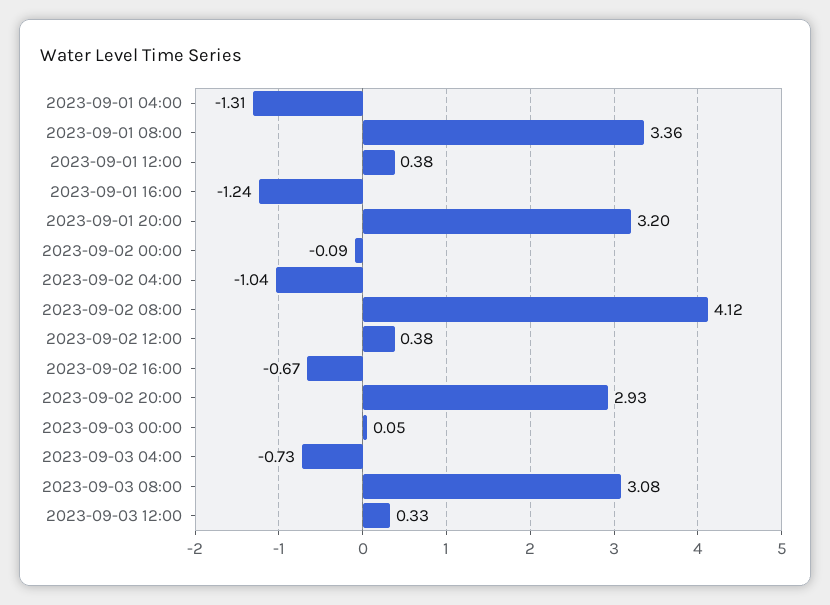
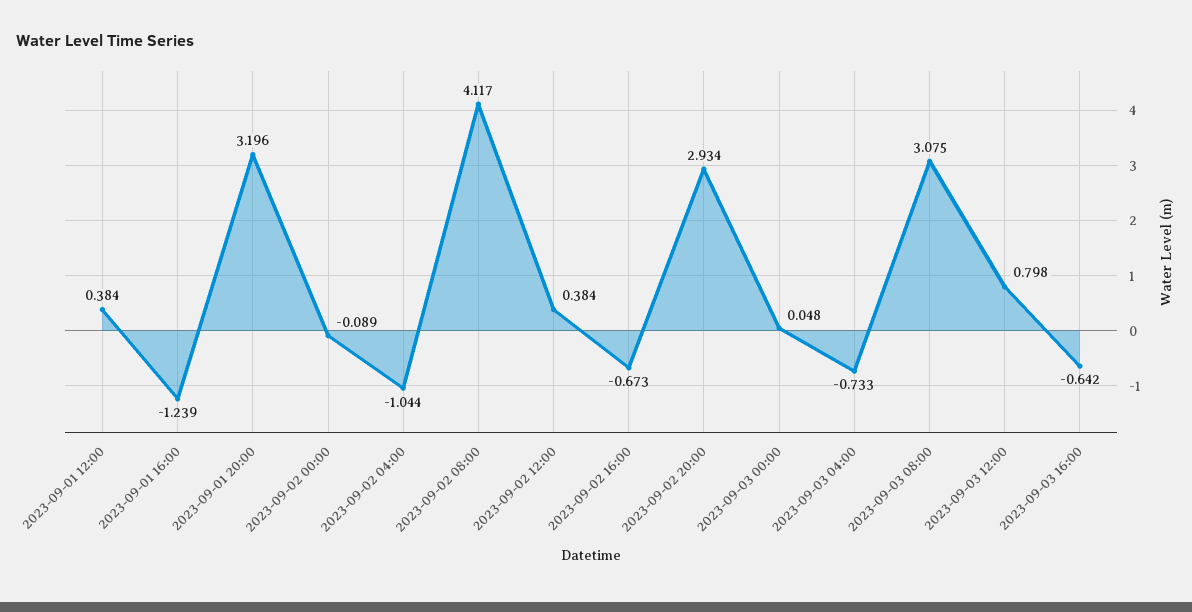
2023-09-01 04:00: -1.31 -> none
2023-09-01 08:00: 3.36 -> none
2023-09-03 12:00: 0.33 -> 0.798
2023-09-03 16:00: none -> -0.642

